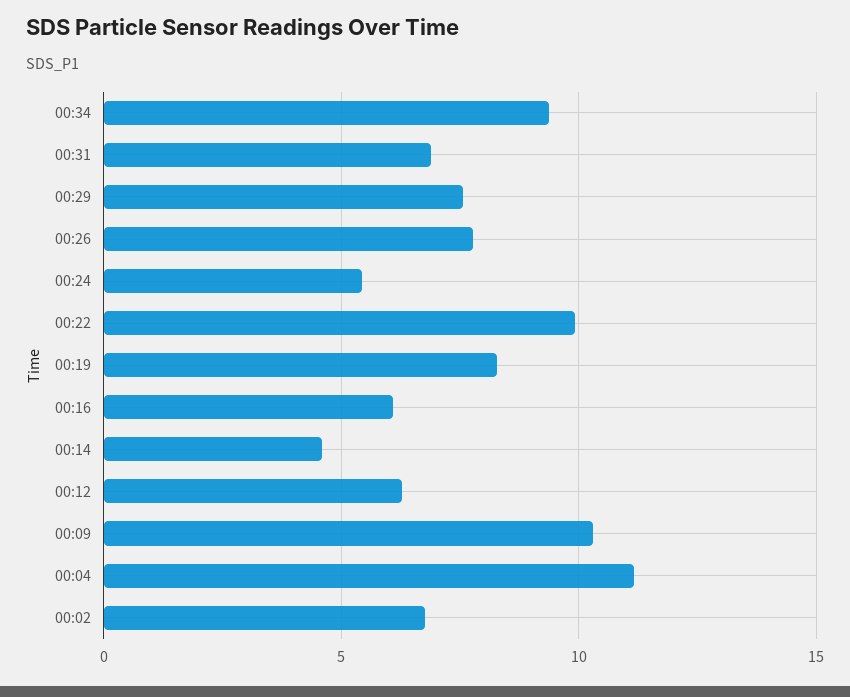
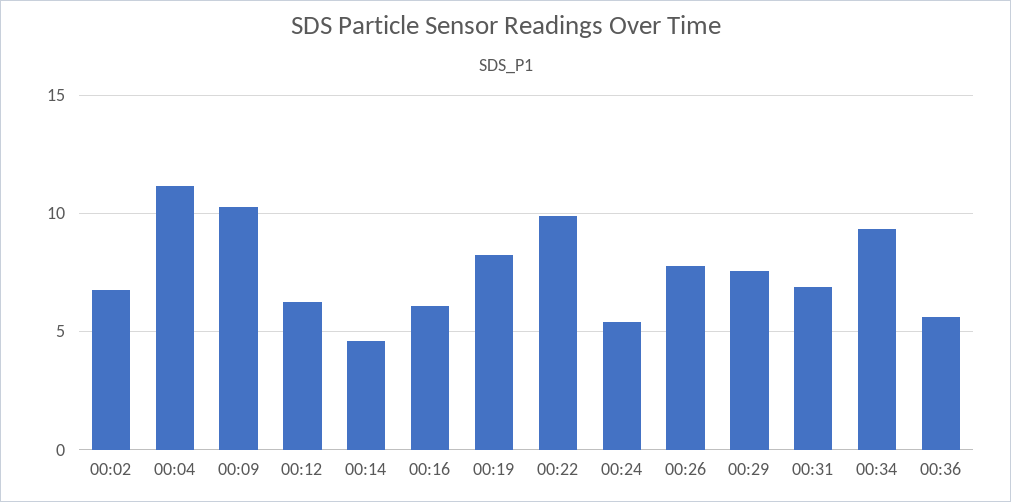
00:36: none -> 5.5

